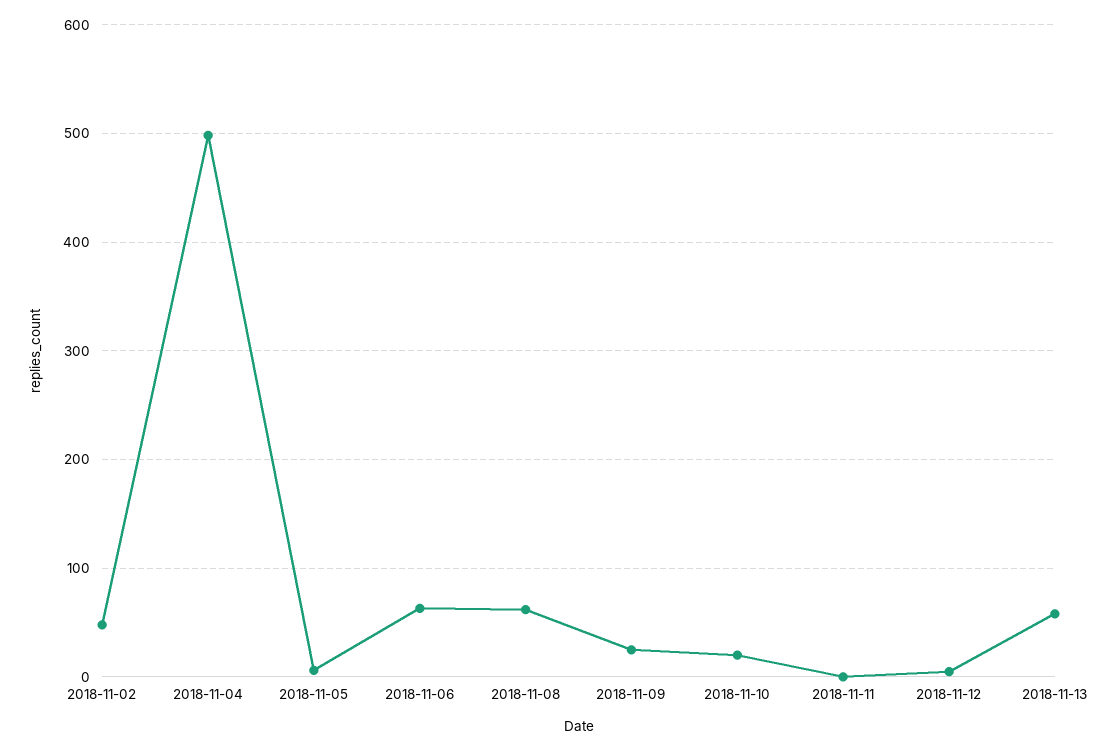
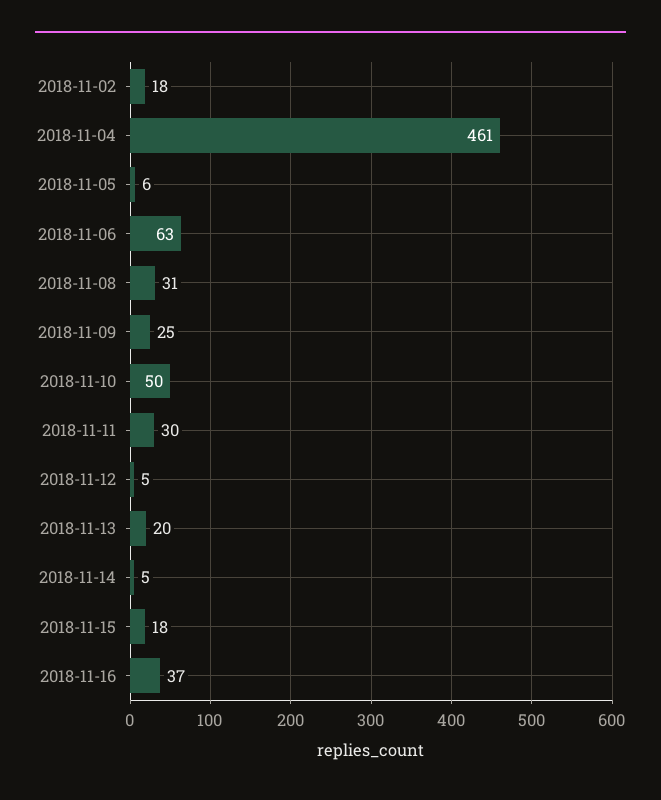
2018-11-02: 50 -> 18
2018-11-04: 500 -> 461
2018-11-08: 60 -> 31
2018-11-10: 20 -> 50
2018-11-11: 0 -> 30
2018-11-13: 60 -> 20
2018-11-14: none -> 5
2018-11-15: none -> 18
2018-11-16: none -> 37

